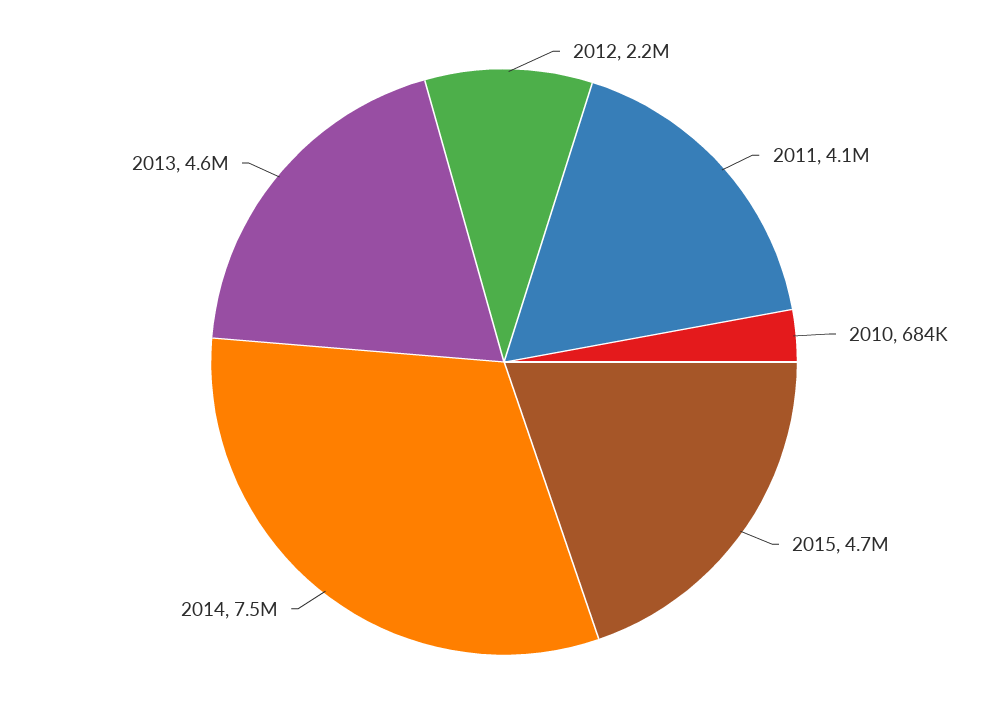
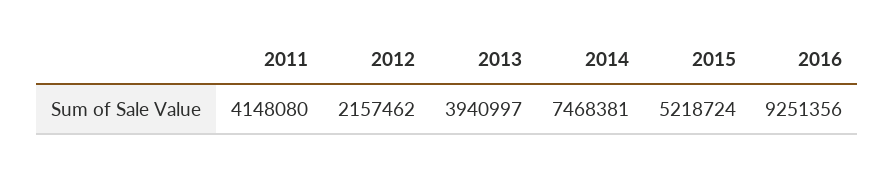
2010: 684000 -> none
2015: 4700000 -> 5218724
2013: 4600000 -> 3940997
2016: none -> 9251356

